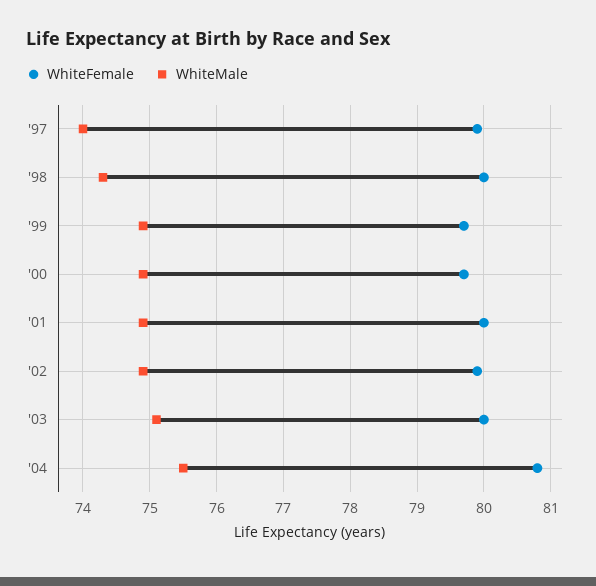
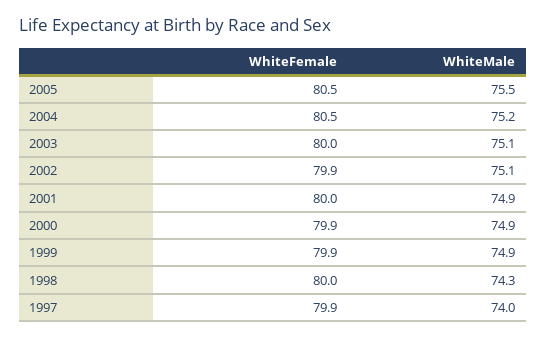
WhiteFemale, '99: 79.7 -> 79.9
WhiteFemale, '00: 79.7 -> 79.9
WhiteMale, '02: 74.9 -> 75.1
WhiteFemale, '04: 80.8 -> 80.5
WhiteMale, '04: 75.5 -> 75.2
WhiteFemale, 2005: none -> 80.5
WhiteMale, 2005: none -> 75.5

